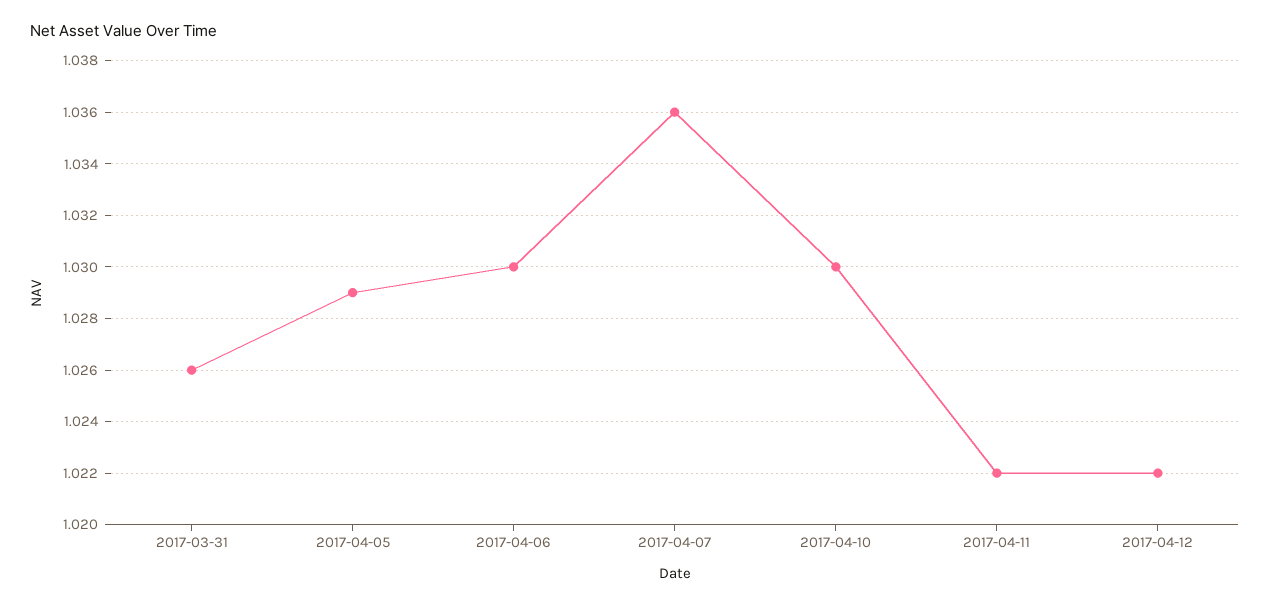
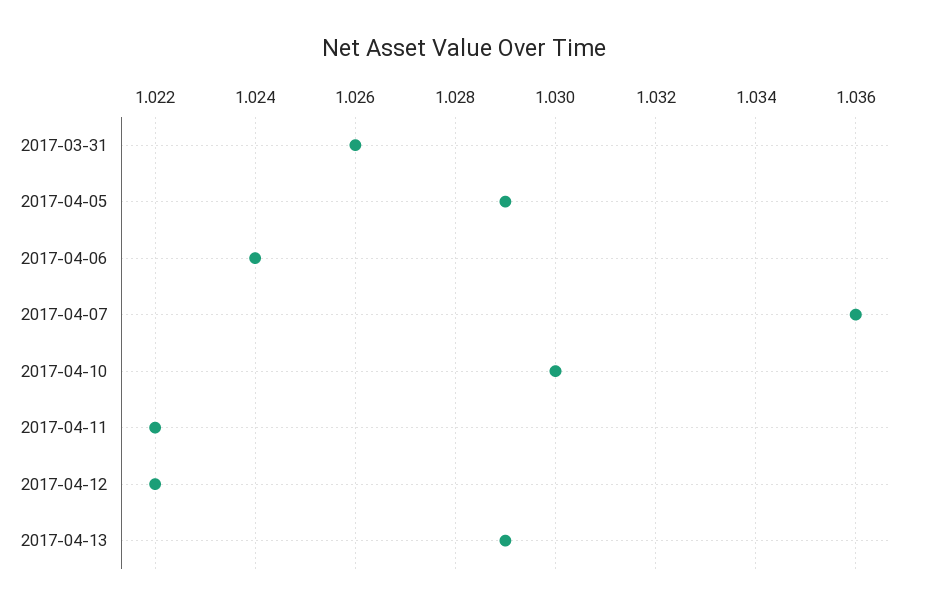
2017-04-06: 1.03 -> 1.024
2017-04-13: none -> 1.029

